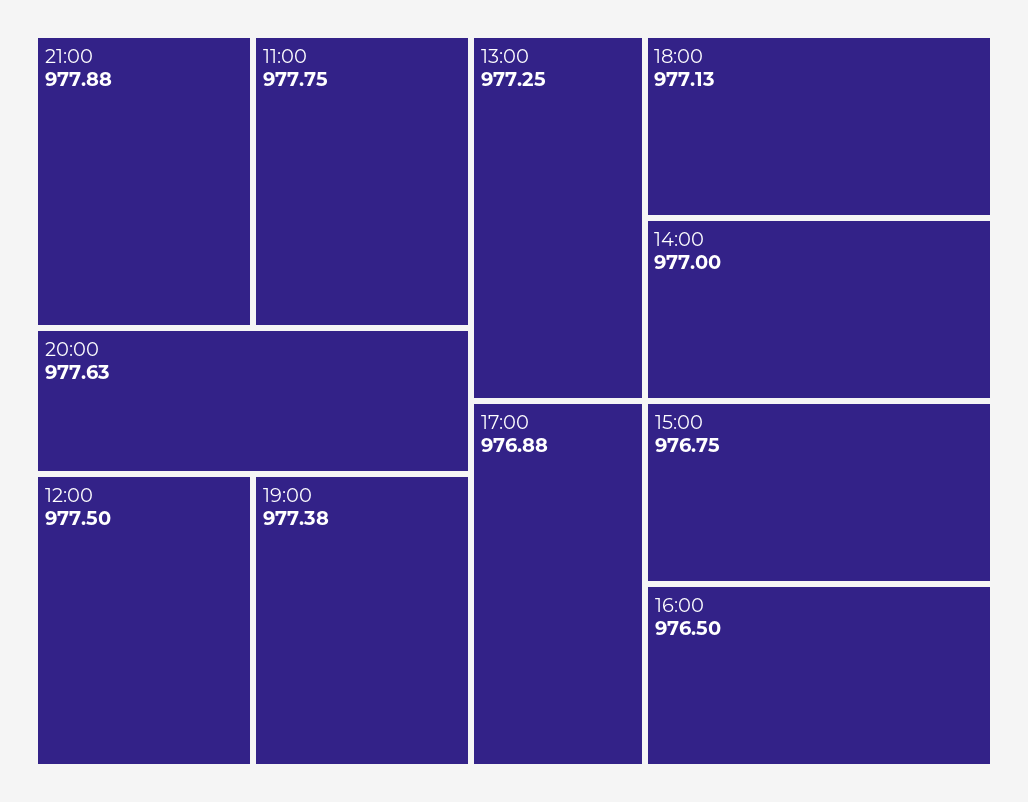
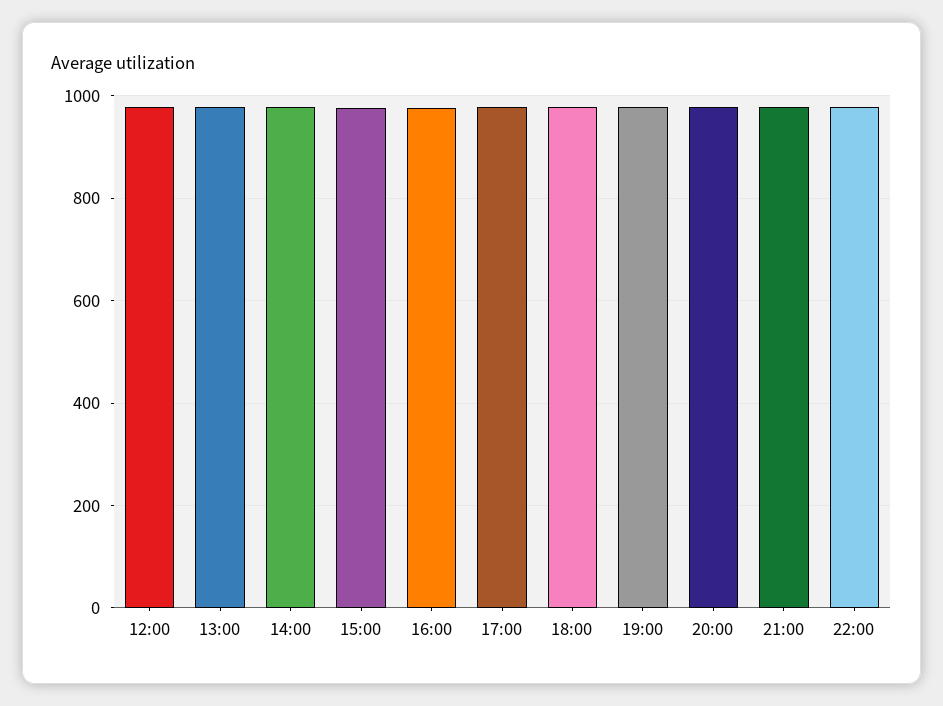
11:00: 977.75 -> none
22:00: none -> 980

